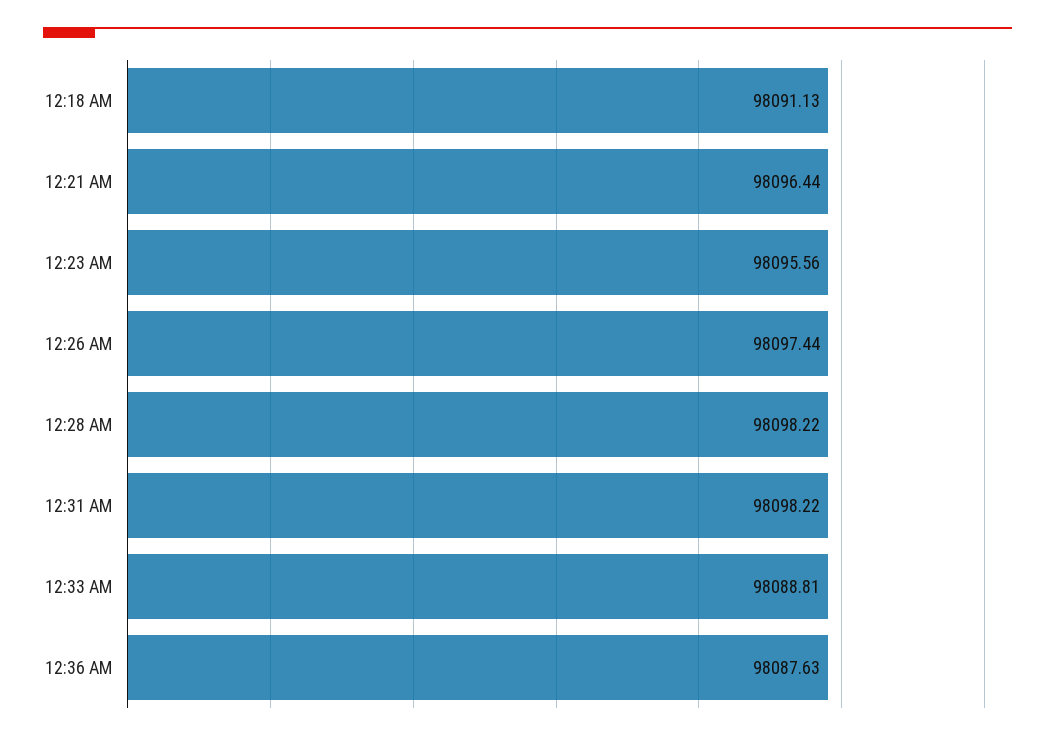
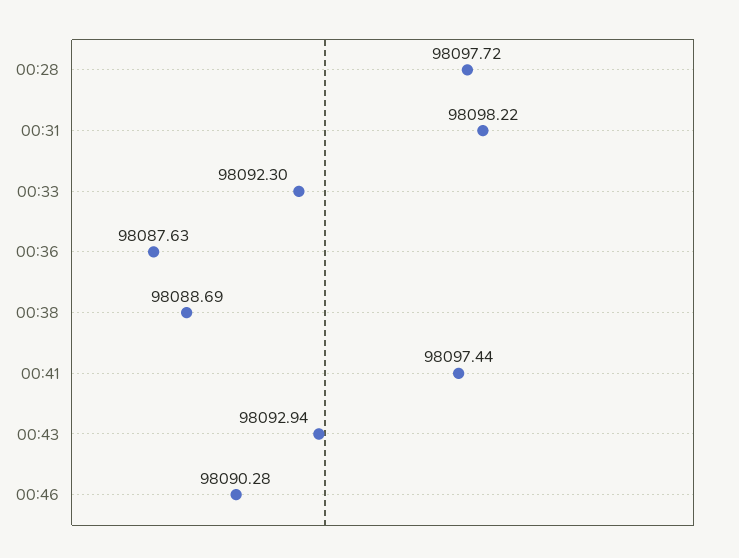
12:18 AM: 98091.13 -> none
12:21 AM: 98096.44 -> none
12:23 AM: 98095.56 -> none
12:26 AM: 98097.44 -> none
12:28 AM: 98098.22 -> 98097.72
12:33 AM: 98088.81 -> 98092.3
00:38: none -> 98088.69
00:41: none -> 98097.44
00:43: none -> 98092.94
00:46: none -> 98090.28

